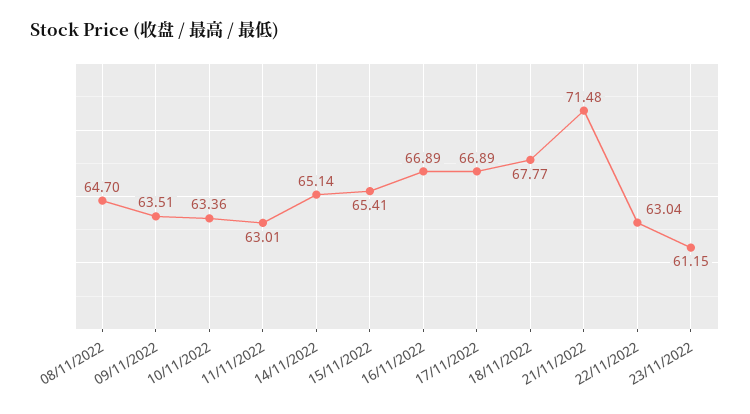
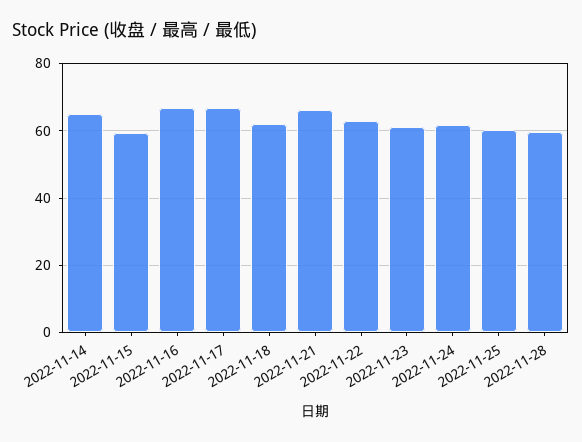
08/11/2022: 64.7 -> none
09/11/2022: 63.51 -> none
10/11/2022: 63.36 -> none
11/11/2022: 63.01 -> none
15/11/2022: 65.41 -> 60
18/11/2022: 67.77 -> 62
21/11/2022: 71.48 -> 66
2022-11-24: none -> 62
2022-11-25: none -> 60
2022-11-28: none -> 60

